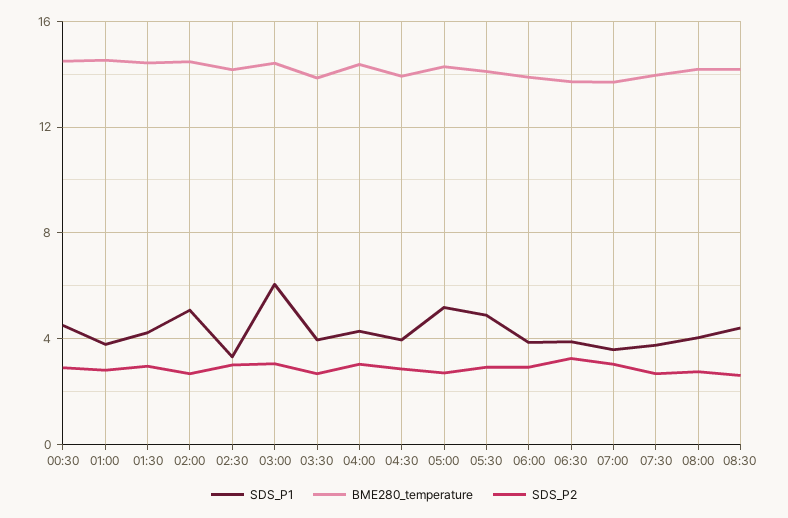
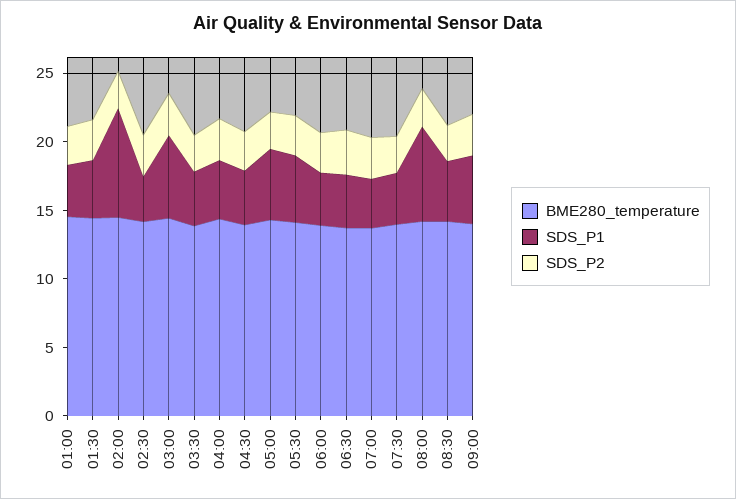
SDS_P1, 00:30: 4.5 -> none
BME280_temperature, 00:30: 14.5 -> none
SDS_P2, 00:30: 3 -> none
SDS_P1, 02:00: 5 -> 8
SDS_P1, 08:00: 4 -> 7
BME280_temperature, 09:00: none -> 14
SDS_P1, 09:00: none -> 5
SDS_P2, 09:00: none -> 3

